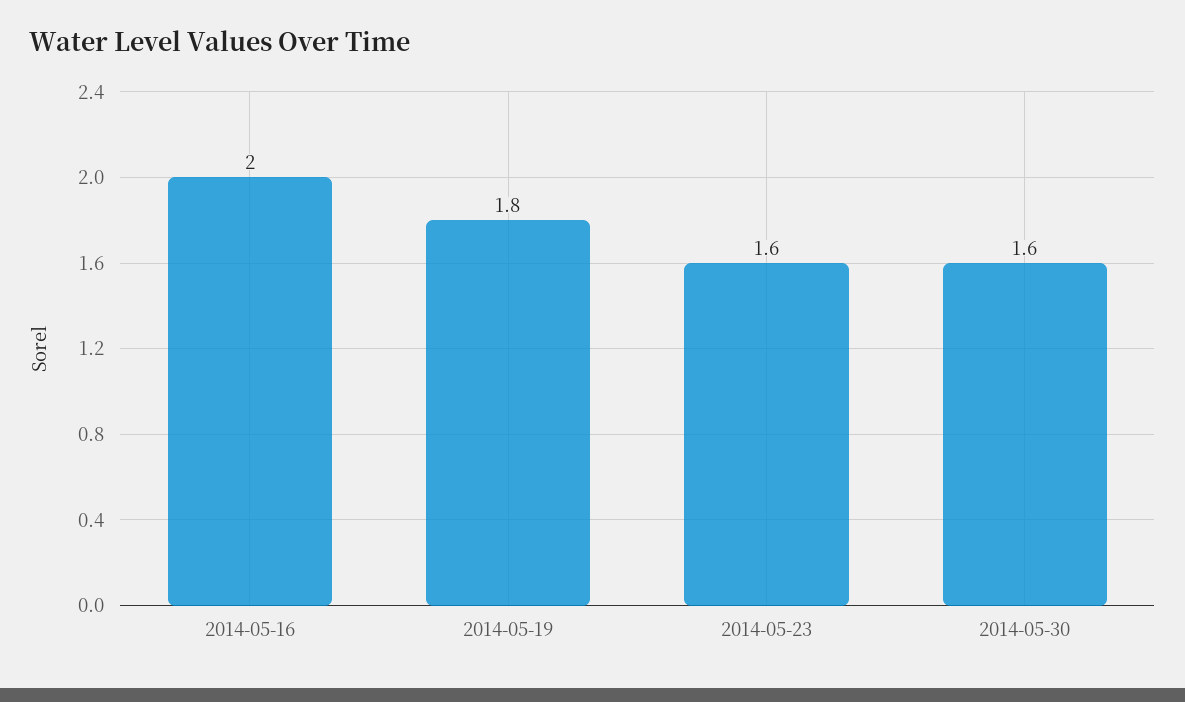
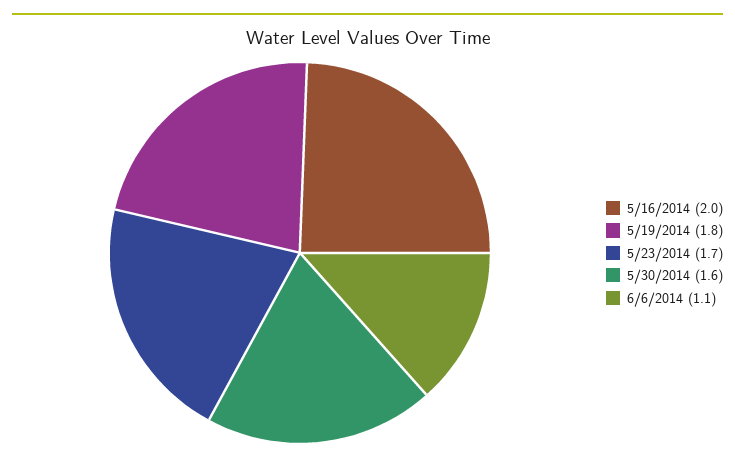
2014-05-23: 1.6 -> 1.7
6/6/2014: none -> 1.1

